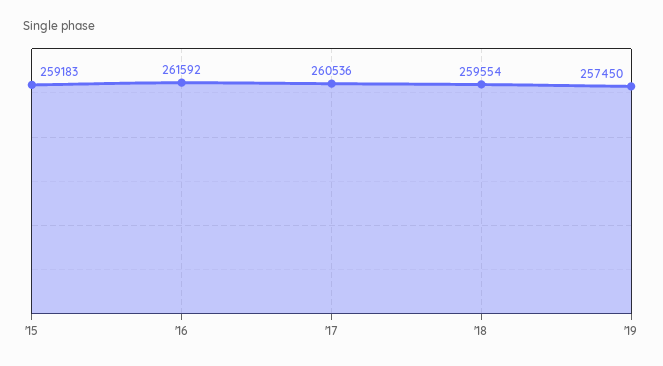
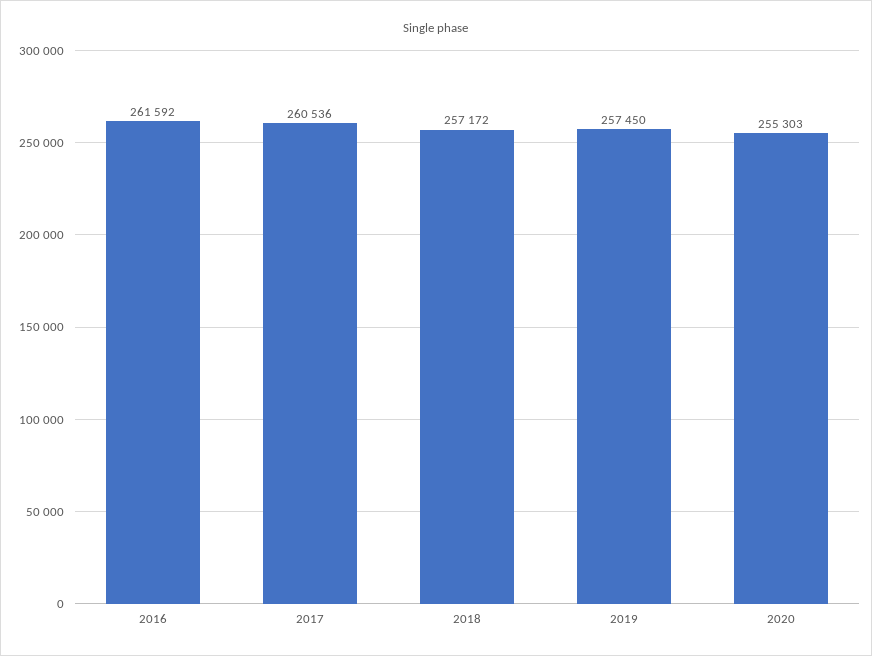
'15: 259183 -> none
'18: 259554 -> 257172
2020: none -> 255303

